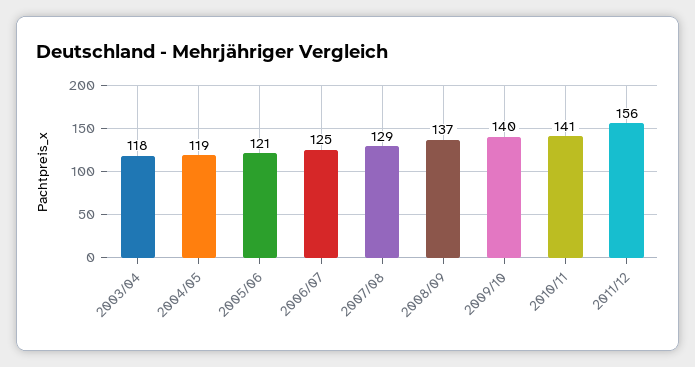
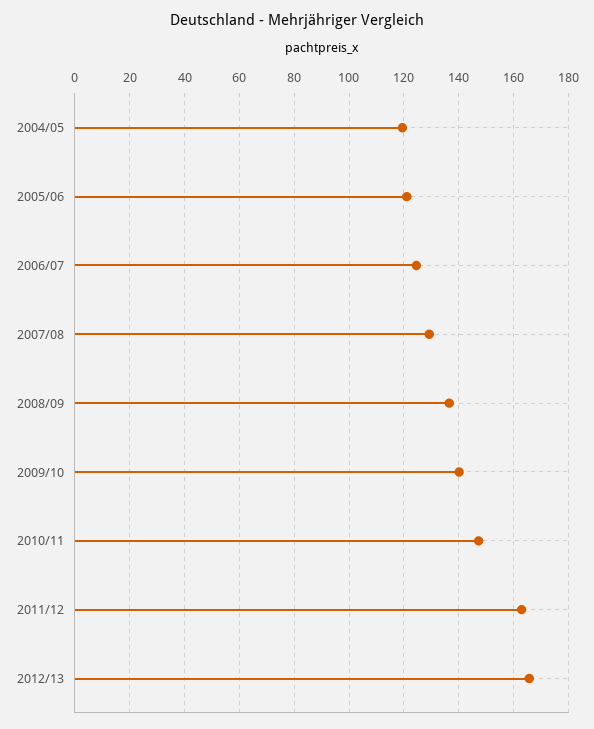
2003/04: 118 -> none
2010/11: 141 -> 147.5
2011/12: 156 -> 162.5
2012/13: none -> 165

